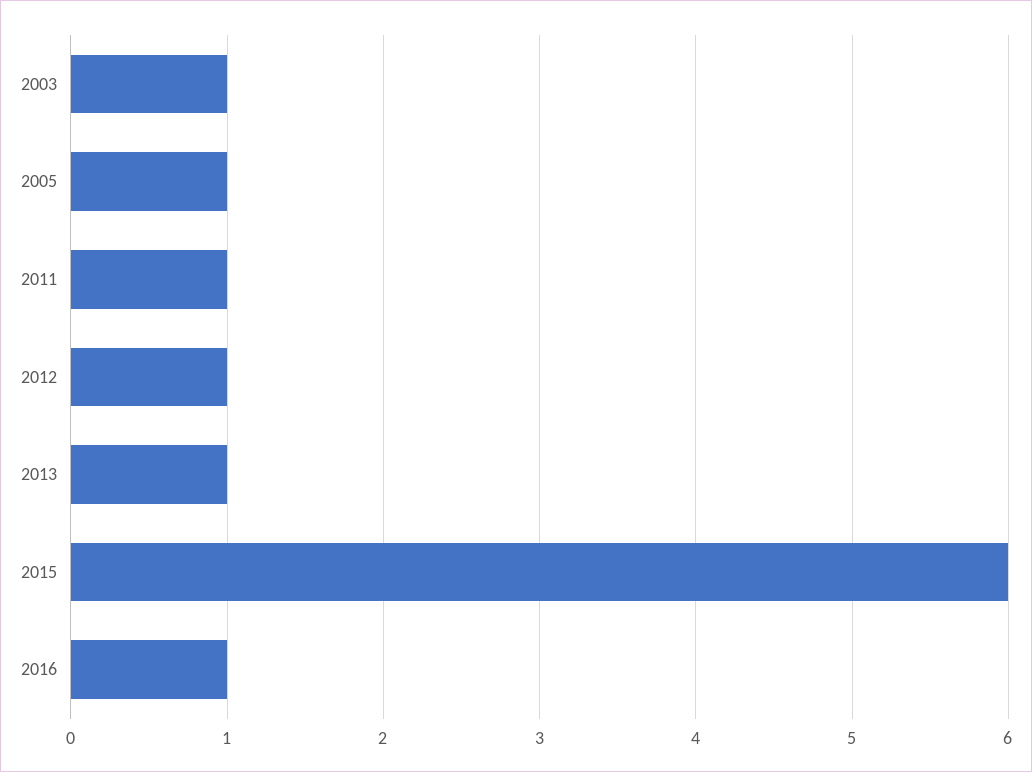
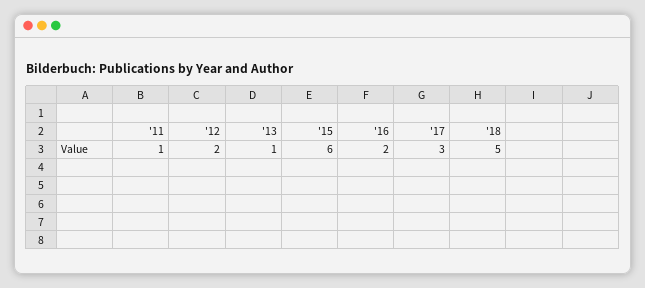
2003: 1 -> none
2005: 1 -> none
2012: 1 -> 2
2016: 1 -> 2
'17: none -> 3
'18: none -> 5

